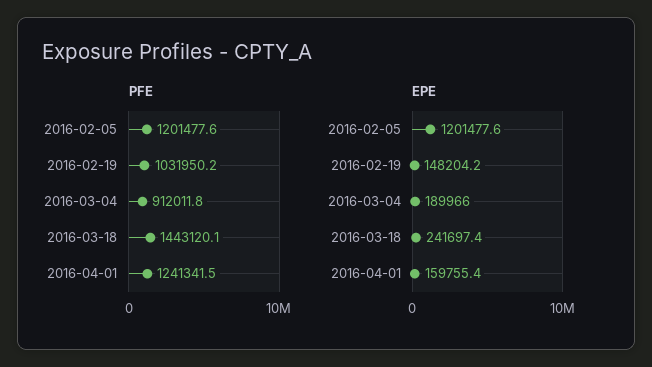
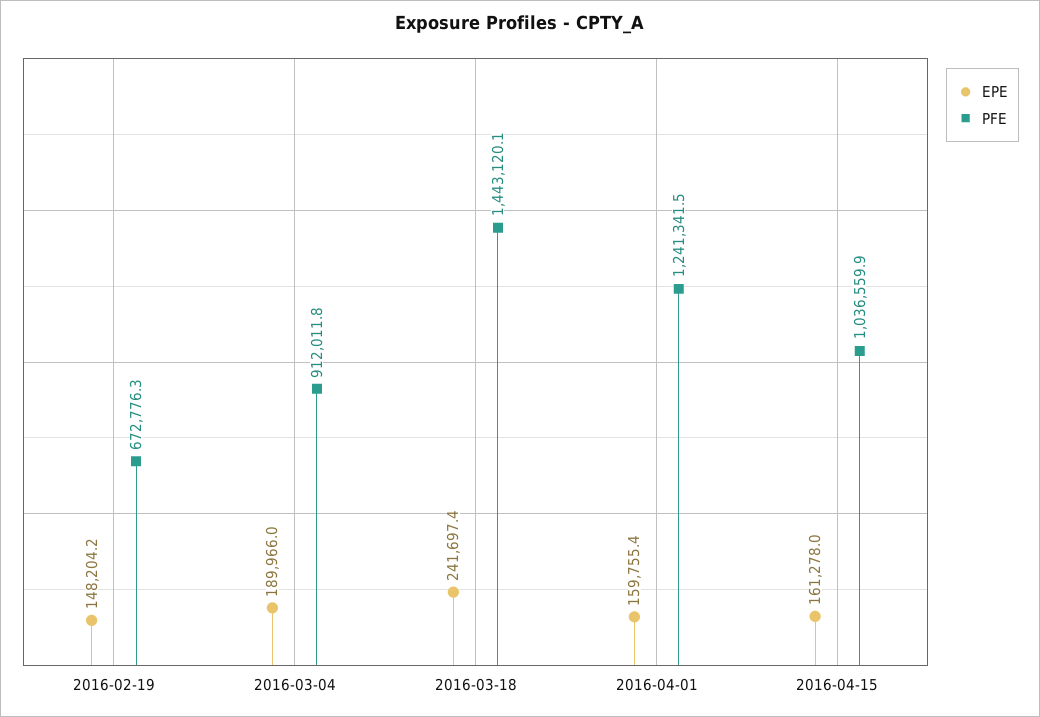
PFE, 2016-02-05: 1201477.6 -> none
PFE, 2016-02-19: 1031950.2 -> 672776.3
EPE, 2016-02-05: 1201477.6 -> none
EPE, 2016-04-15: none -> 161278
PFE, 2016-04-15: none -> 1036559.9

